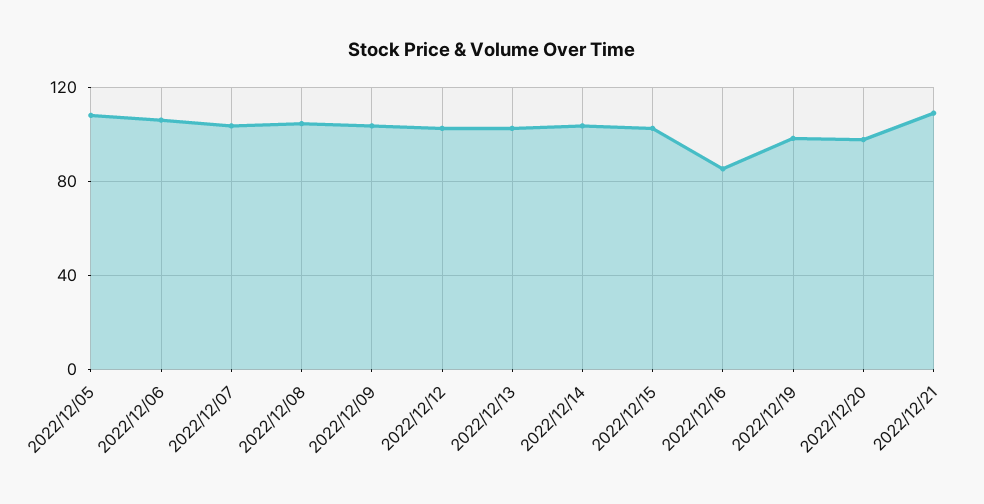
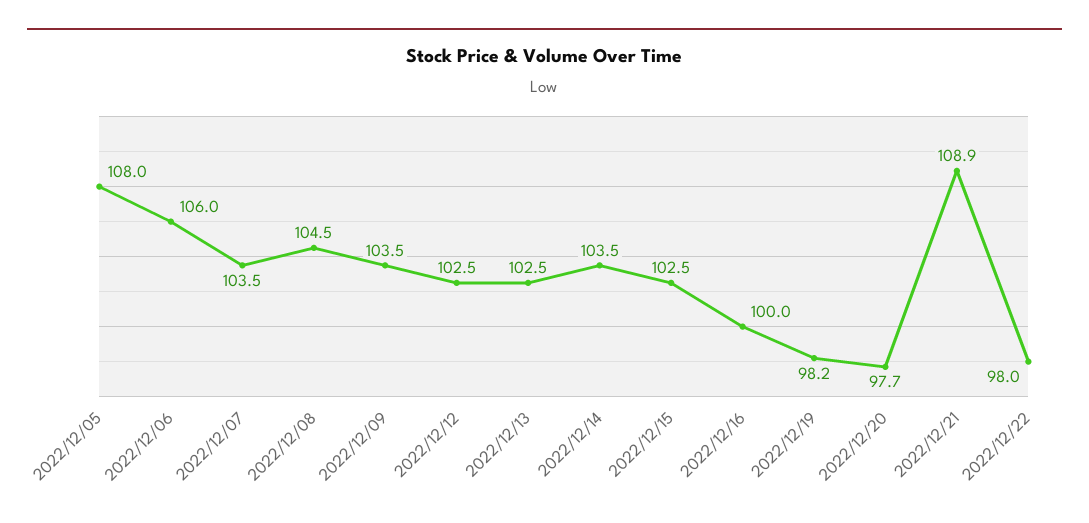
2022/12/16: 85 -> 100
2022/12/22: none -> 98

